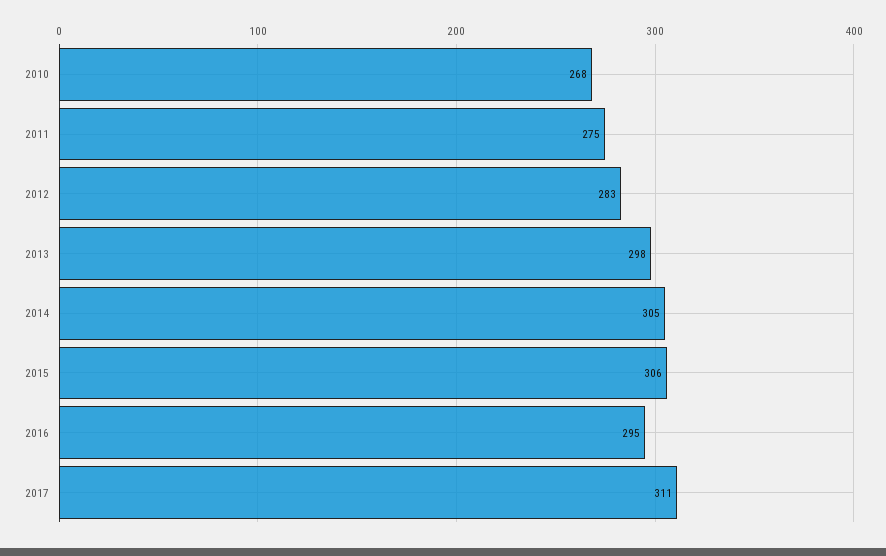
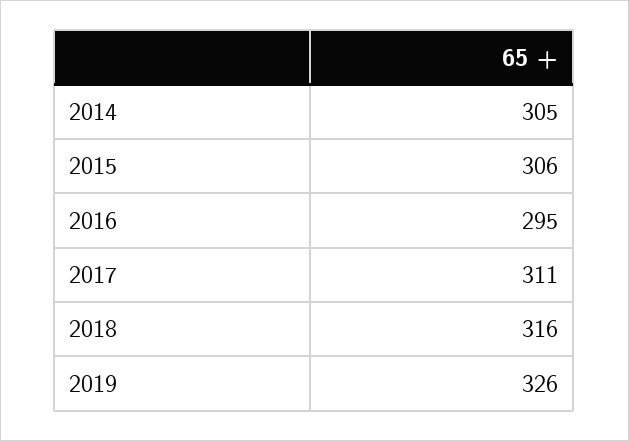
2010: 268 -> none
2011: 275 -> none
2012: 283 -> none
2013: 298 -> none
2018: none -> 316
2019: none -> 326

